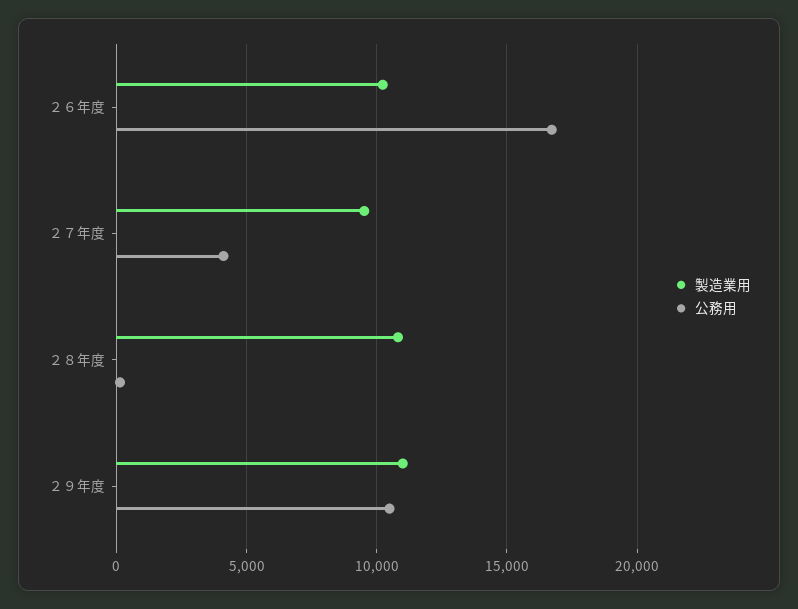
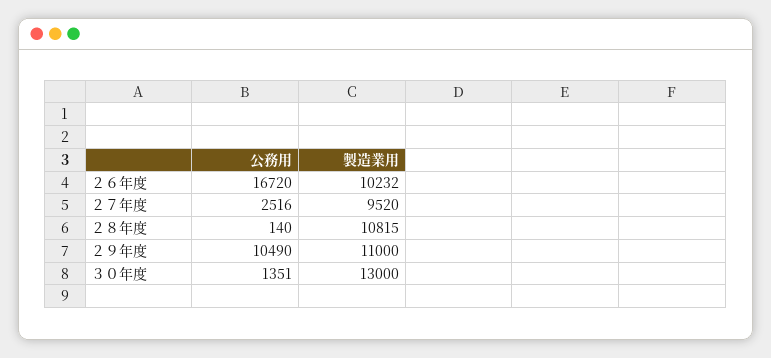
公務用, ２７年度: 4000 -> 2516
公務用, ３０年度: none -> 1351
製造業用, ３０年度: none -> 13000

